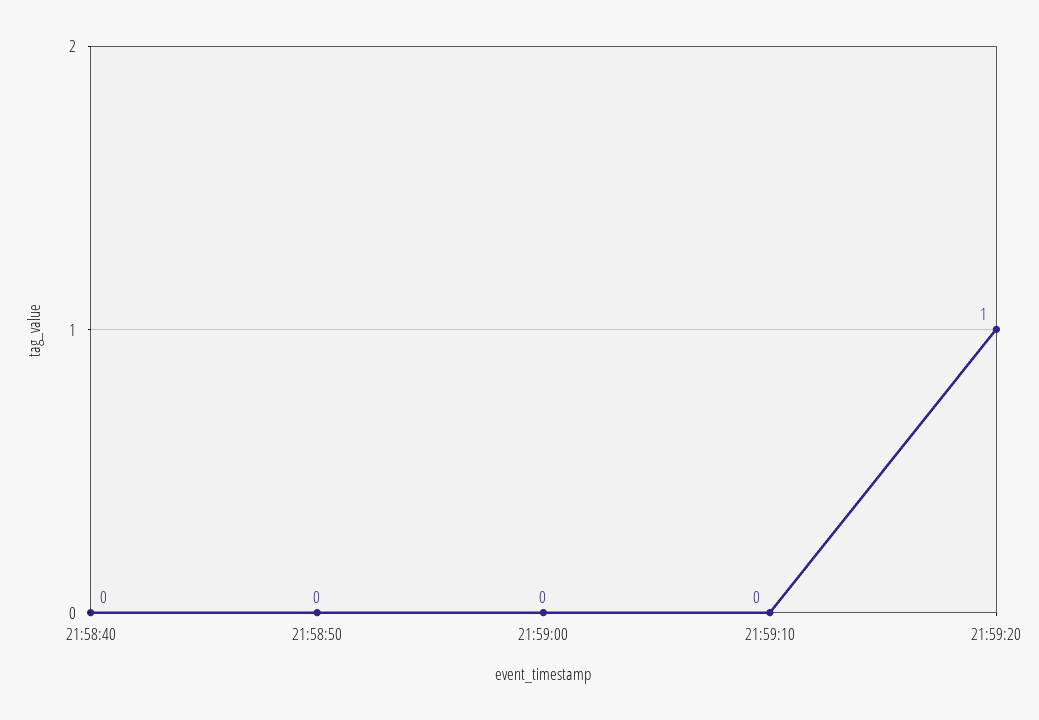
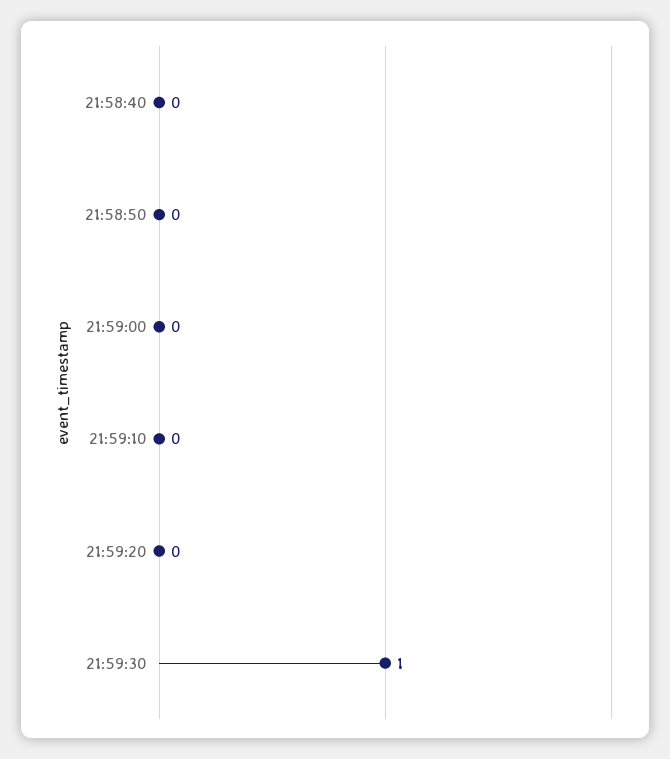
21:59:20: 1 -> 0
21:59:30: none -> 1

